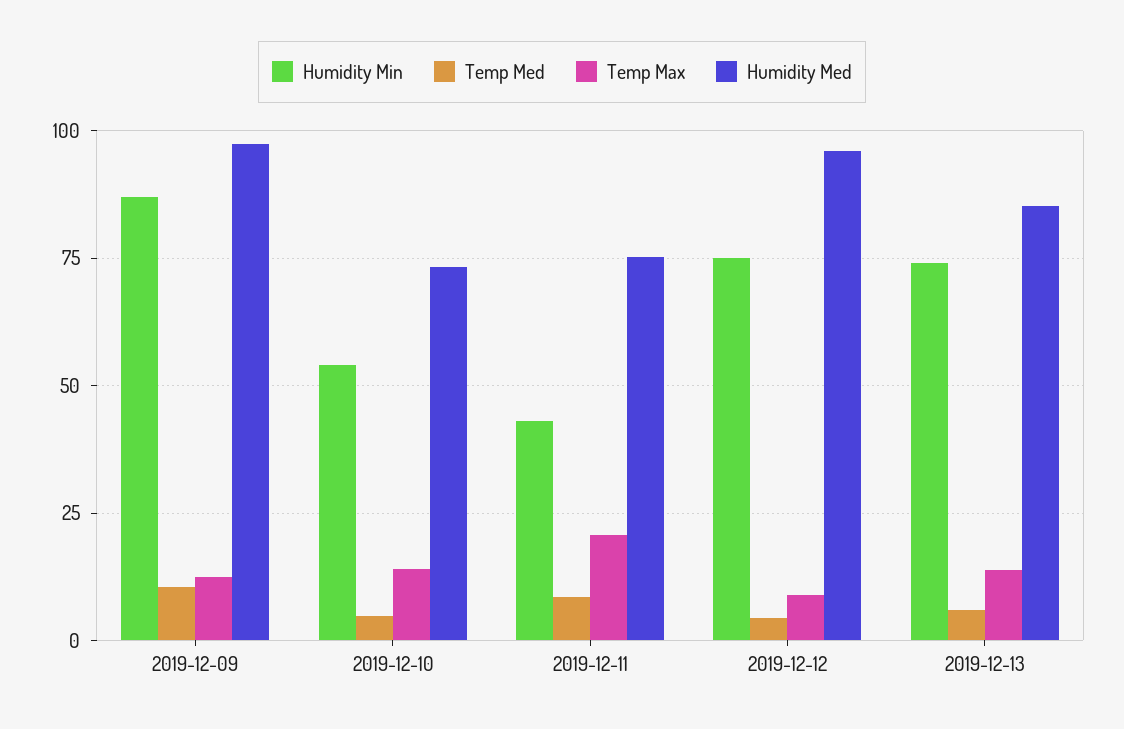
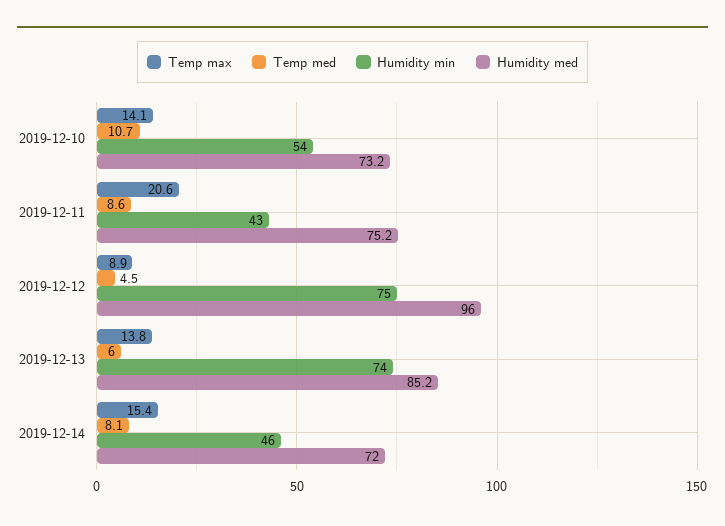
Humidity Min, 2019-12-09: 87.5 -> none
Temp Med, 2019-12-09: 10 -> none
Temp Max, 2019-12-09: 12.5 -> none
Humidity Med, 2019-12-09: 97.5 -> none
Temp Med, 2019-12-10: 5 -> 10.7
Temp Max, 2019-12-14: none -> 15.4
Temp Med, 2019-12-14: none -> 8.1
Humidity Min, 2019-12-14: none -> 46
Humidity Med, 2019-12-14: none -> 72

